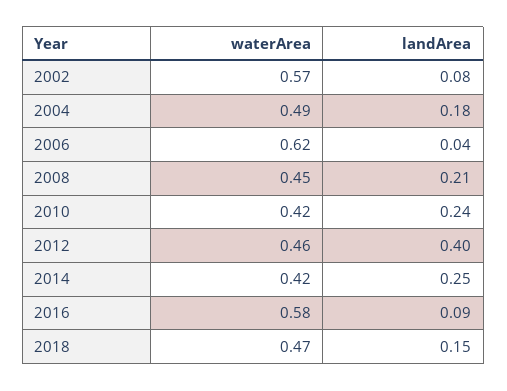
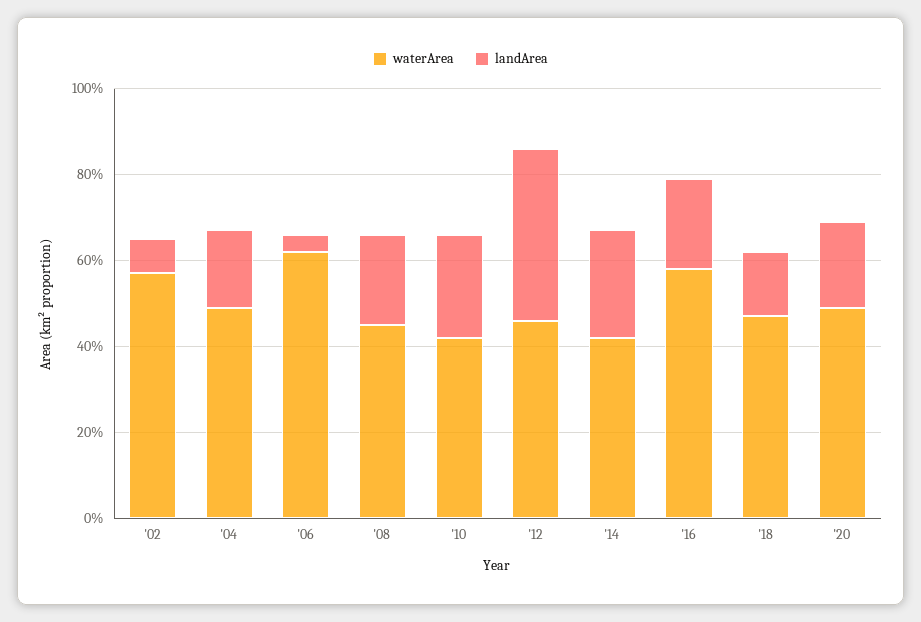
landArea, 2016: 0.09 -> 0.2
waterArea, '20: none -> 0.5
landArea, '20: none -> 0.2

